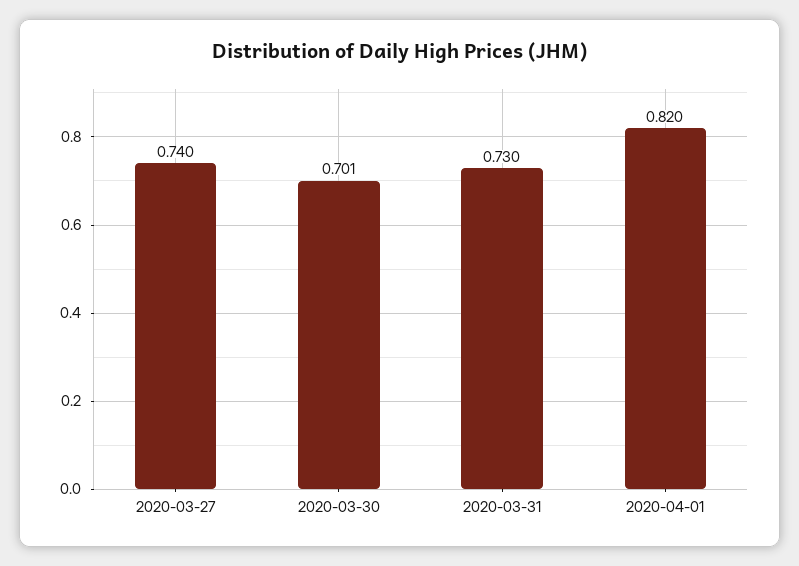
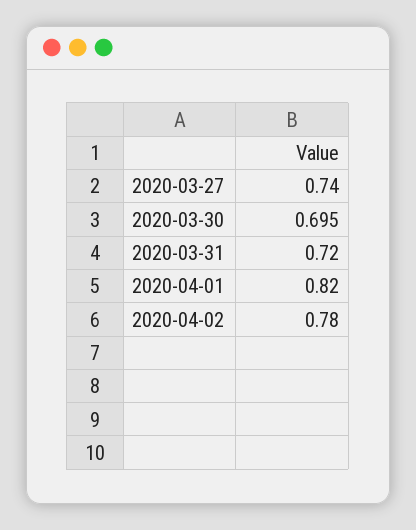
2020-03-30: 0.701 -> 0.695
2020-03-31: 0.73 -> 0.72
2020-04-02: none -> 0.78

